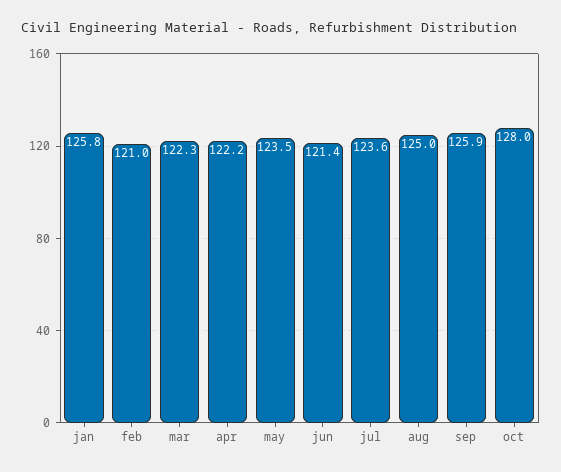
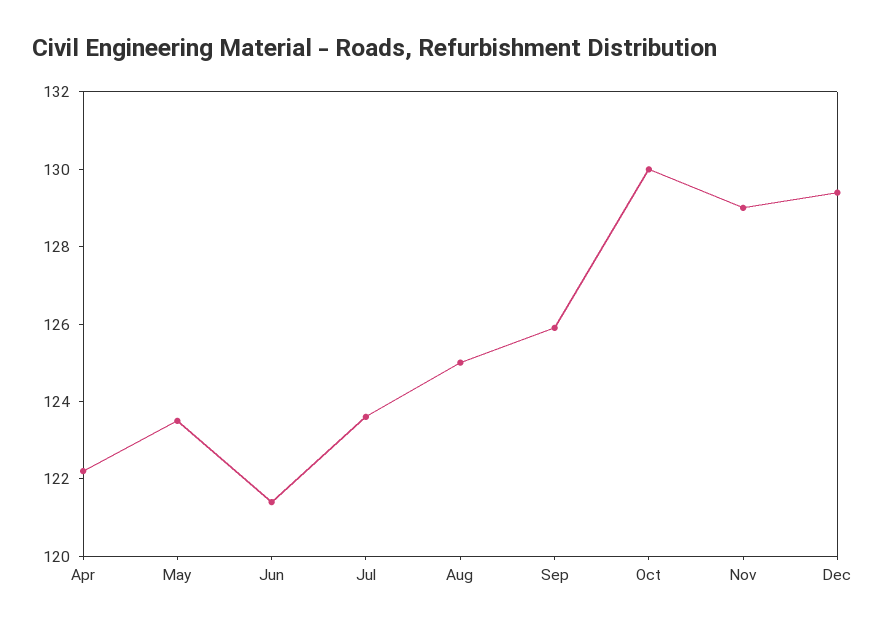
jan: 125.8 -> none
feb: 121 -> none
mar: 122.3 -> none
oct: 128 -> 130
Nov: none -> 129
Dec: none -> 129.5

